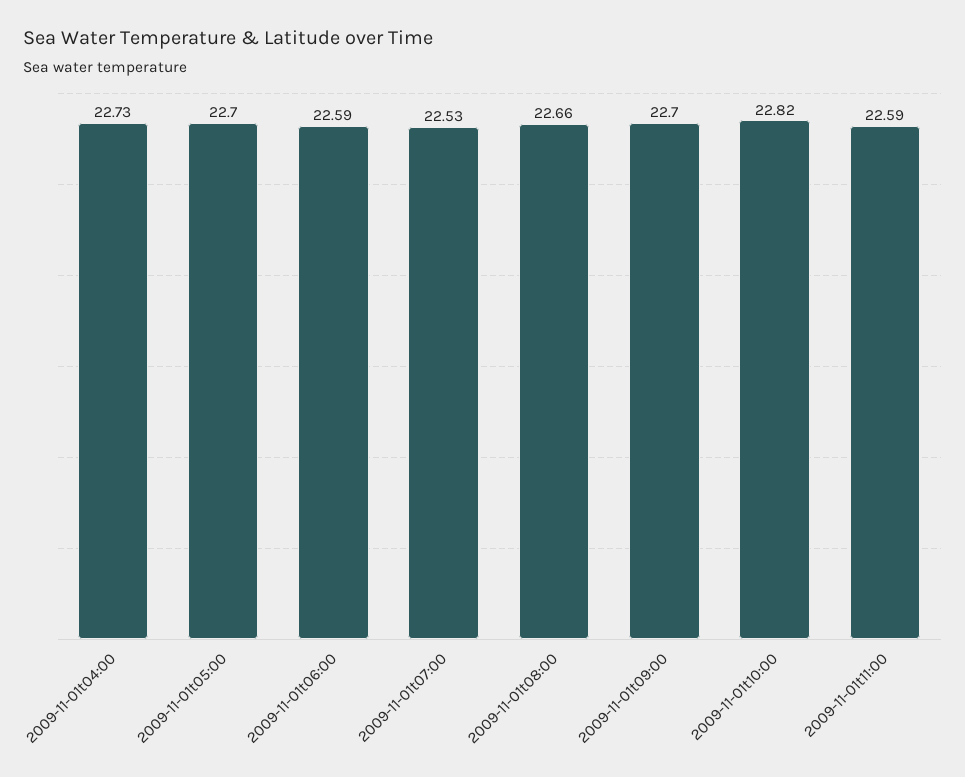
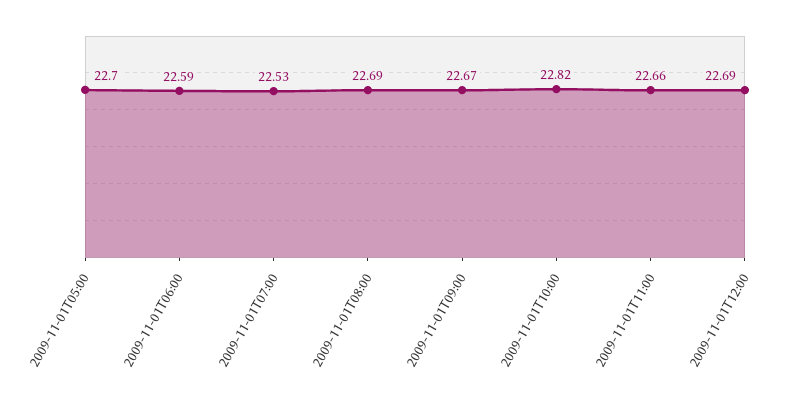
2009-11-01t04:00: 22.73 -> none
2009-11-01t08:00: 22.66 -> 22.69
2009-11-01t09:00: 22.7 -> 22.67
2009-11-01t11:00: 22.59 -> 22.66
2009-11-01T12:00: none -> 22.69

